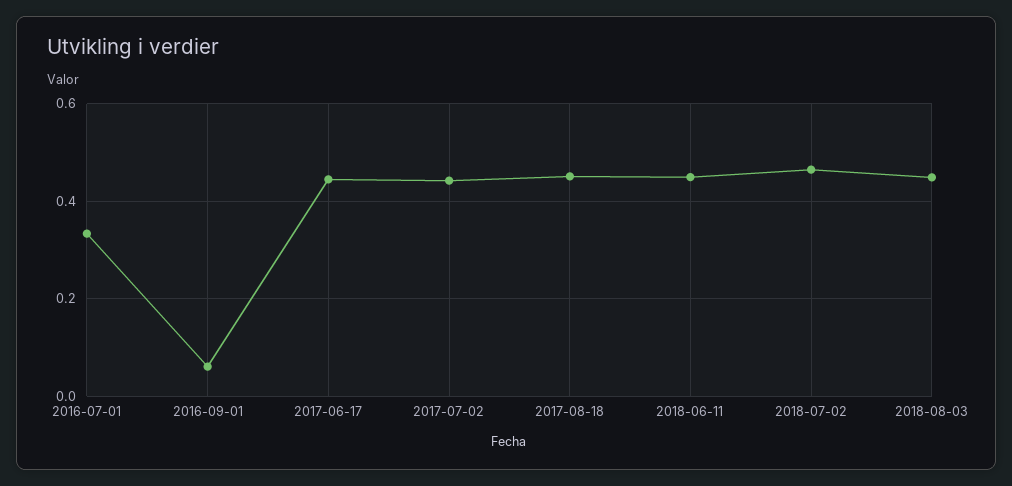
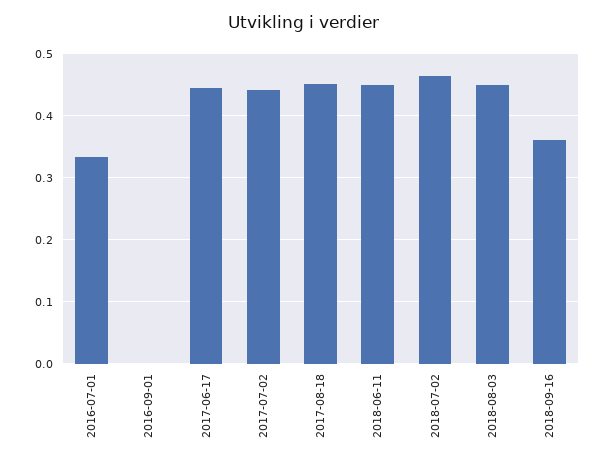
2016-09-01: 0.06 -> 0
2018-09-16: none -> 0.36

